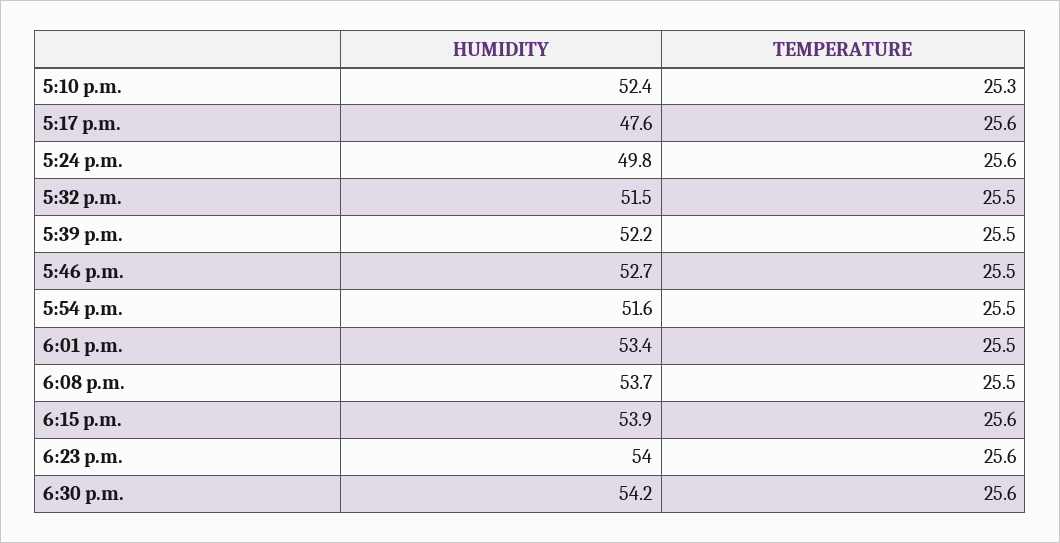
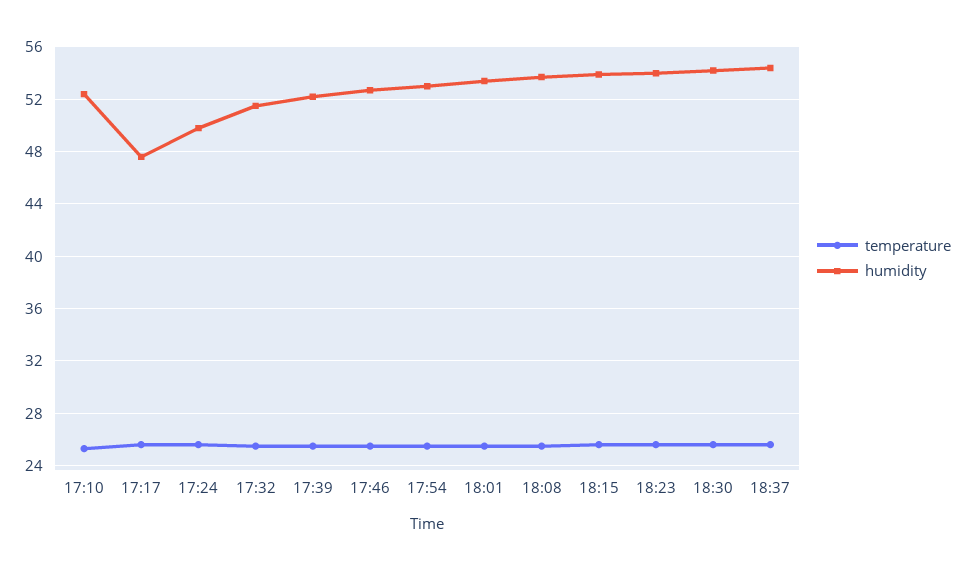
HUMIDITY, 5:54 p.m.: 51.6 -> 53
TEMPERATURE, 18:37: none -> 25.5
HUMIDITY, 18:37: none -> 54.5

